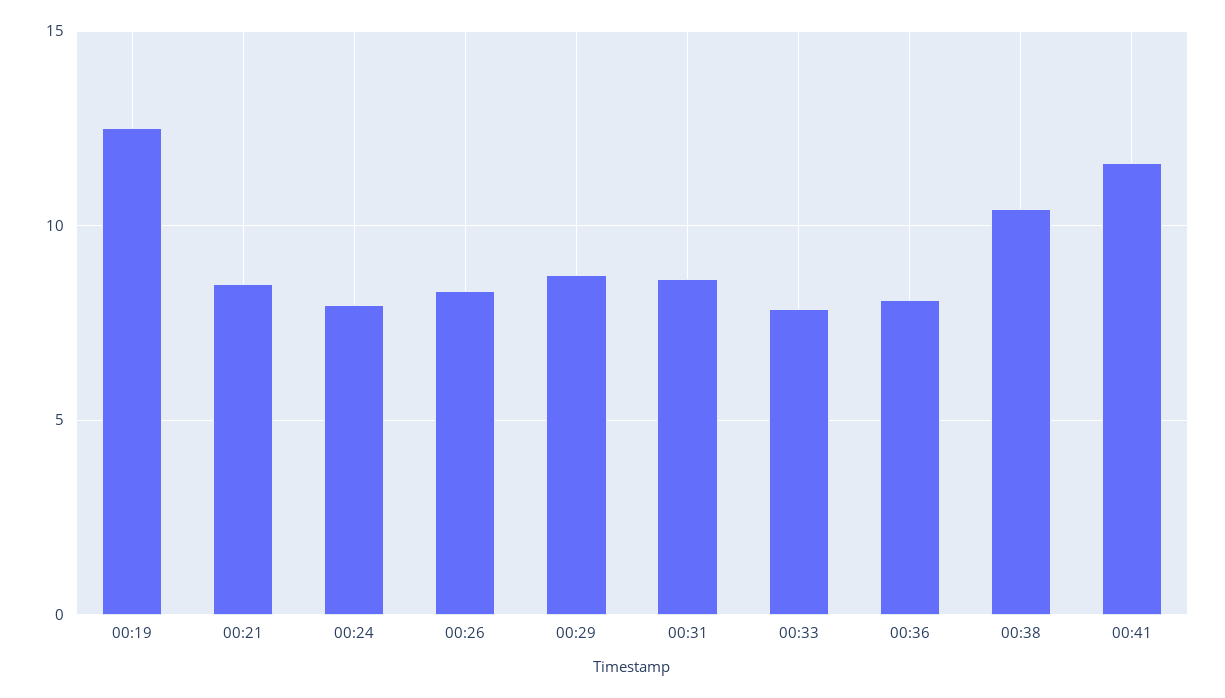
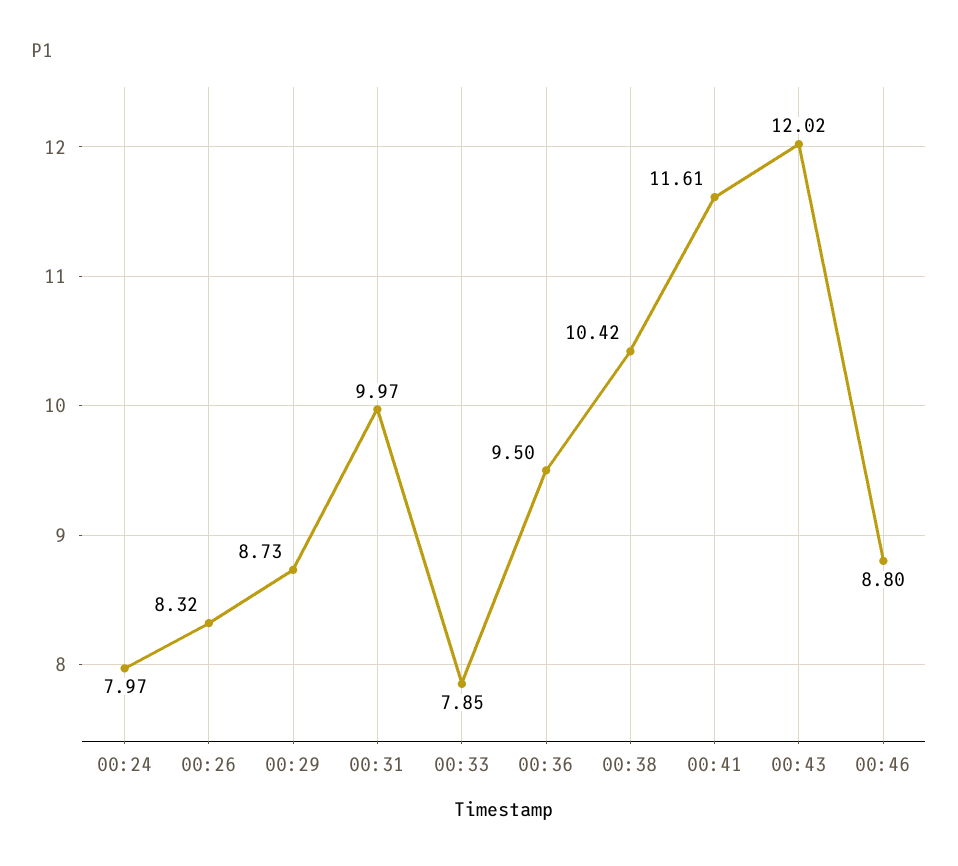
00:19: 12.5 -> none
00:21: 8.5 -> none
00:31: 8.5 -> 9.97
00:36: 8 -> 9.5
00:43: none -> 12.02
00:46: none -> 8.8

